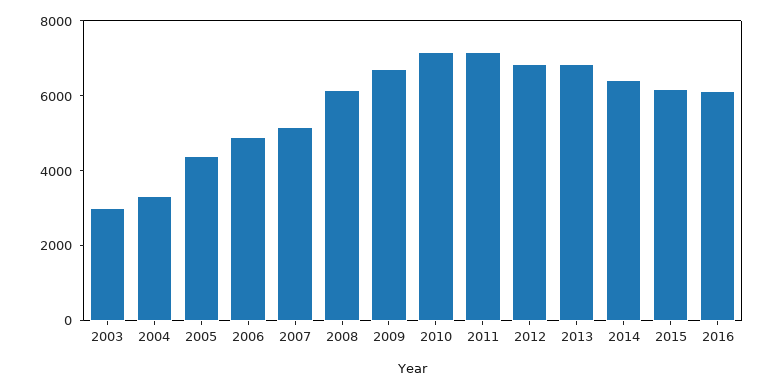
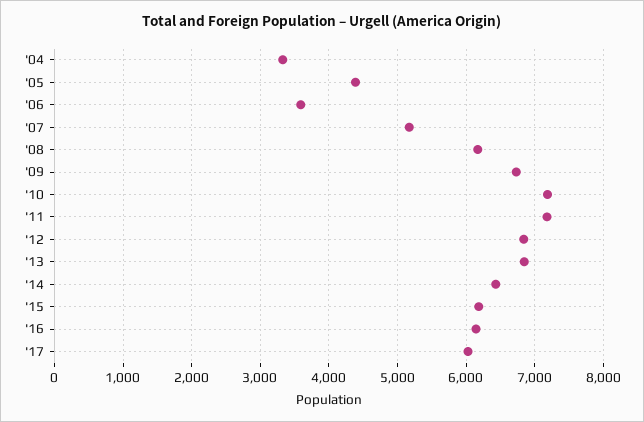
2003: 3000 -> none
2006: 5000 -> 3600
'17: none -> 6000

